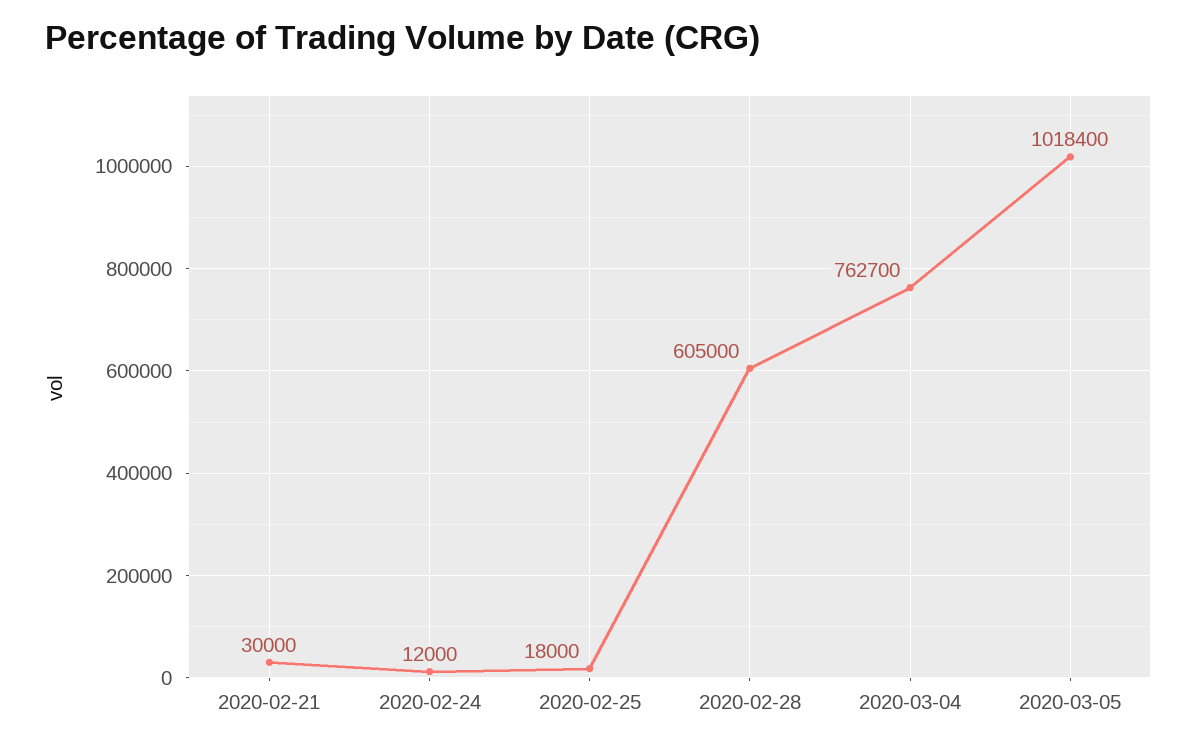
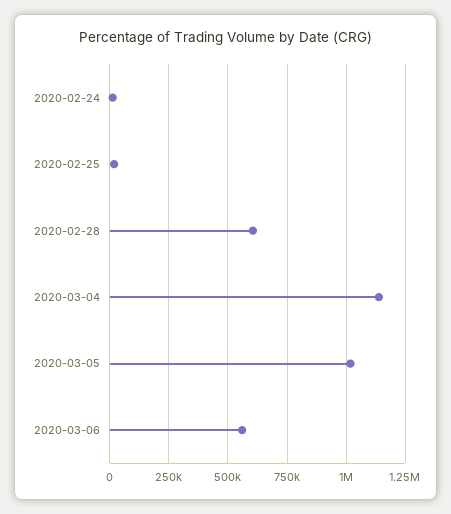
2020-02-21: 30000 -> none
2020-03-04: 762700 -> 1150000
2020-03-06: none -> 550000

